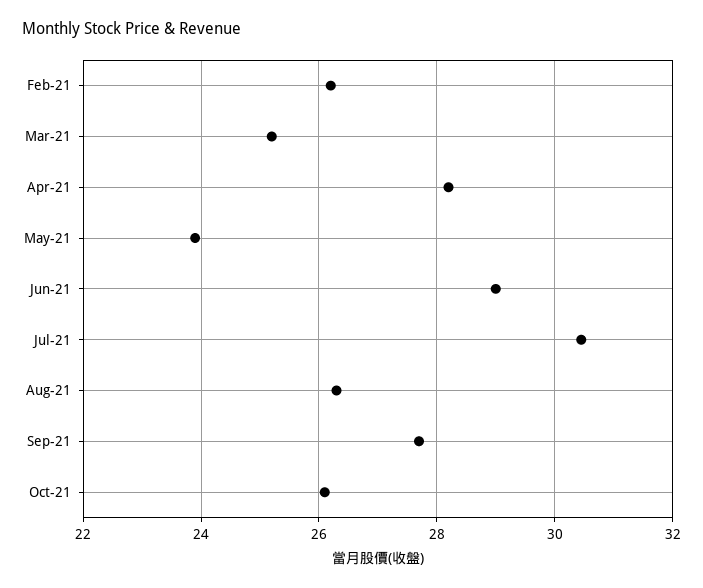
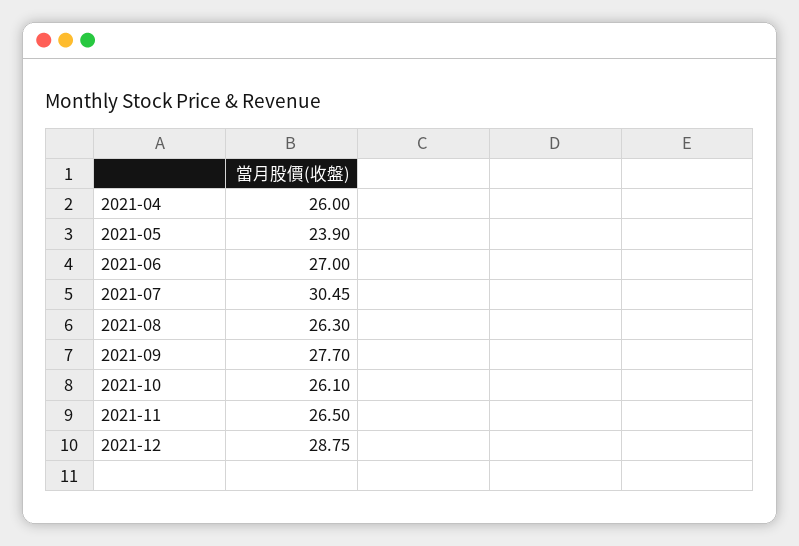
Feb-21: 26.2 -> none
Mar-21: 25.2 -> none
Apr-21: 28.2 -> 26
Jun-21: 29 -> 27
2021-11: none -> 26.5
2021-12: none -> 28.75

